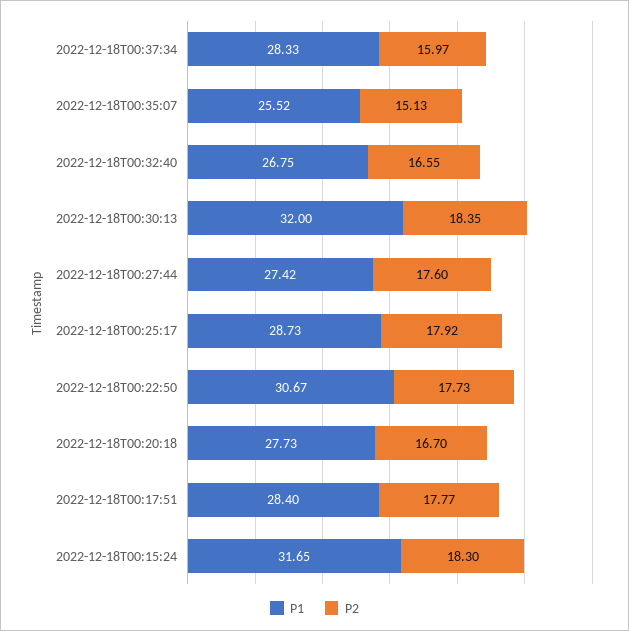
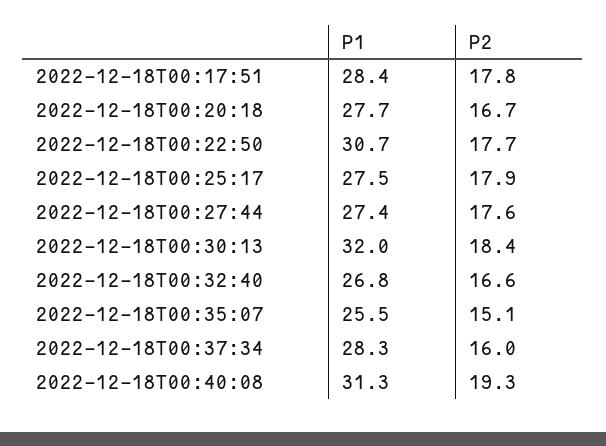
P1, 2022-12-18T00:25:17: 28.73 -> 27.5
P1, 2022-12-18T00:15:24: 31.65 -> none
P2, 2022-12-18T00:15:24: 18.3 -> none
P1, 2022-12-18T00:40:08: none -> 31.3
P2, 2022-12-18T00:40:08: none -> 19.3

